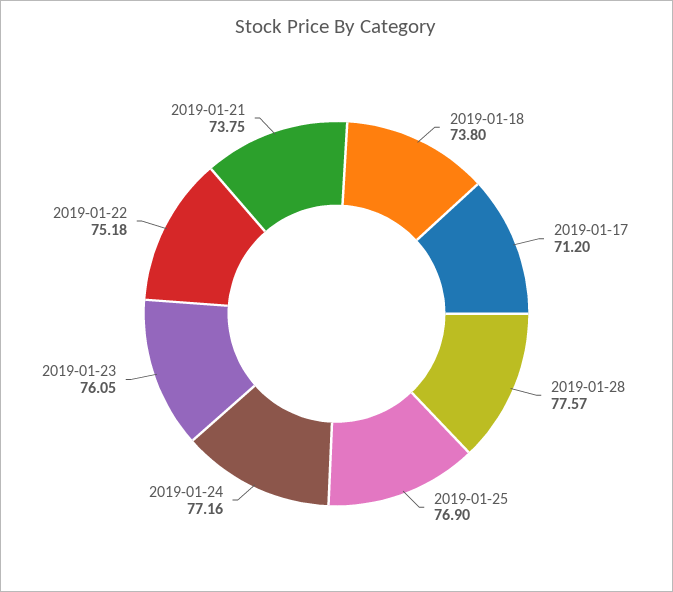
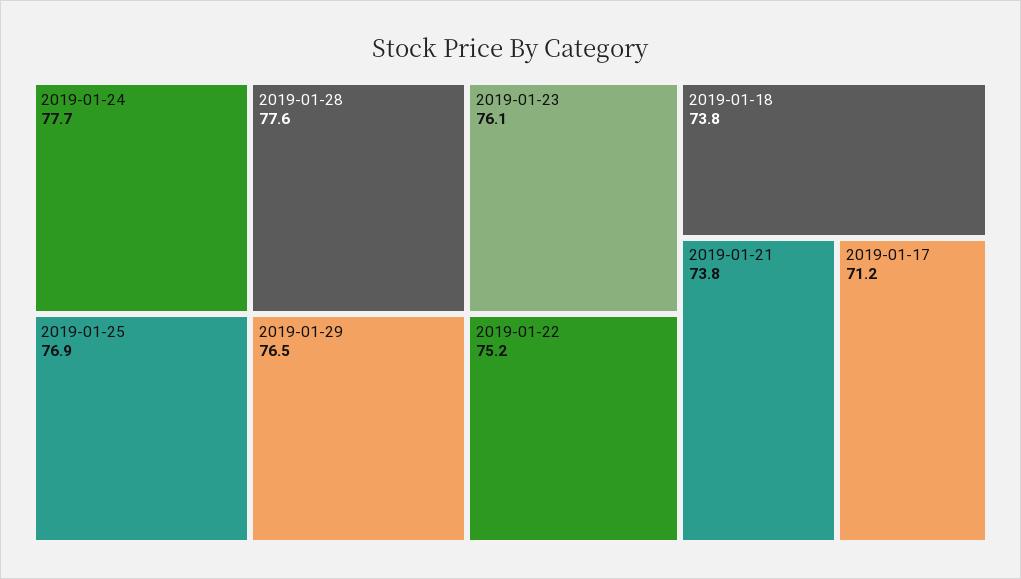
2019-01-24: 77.16 -> 77.7
2019-01-29: none -> 76.5

